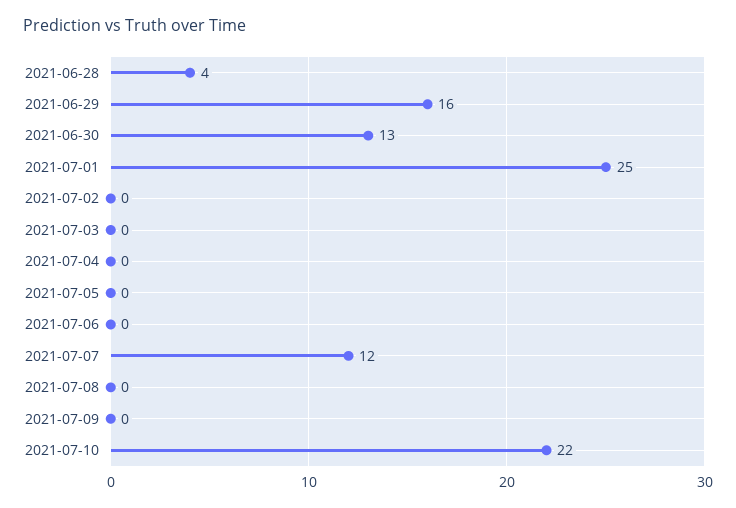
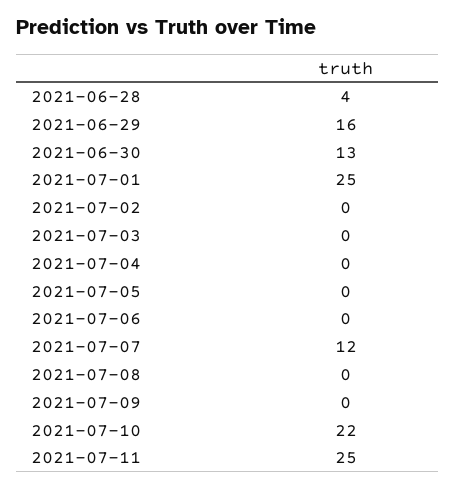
2021-07-11: none -> 25

